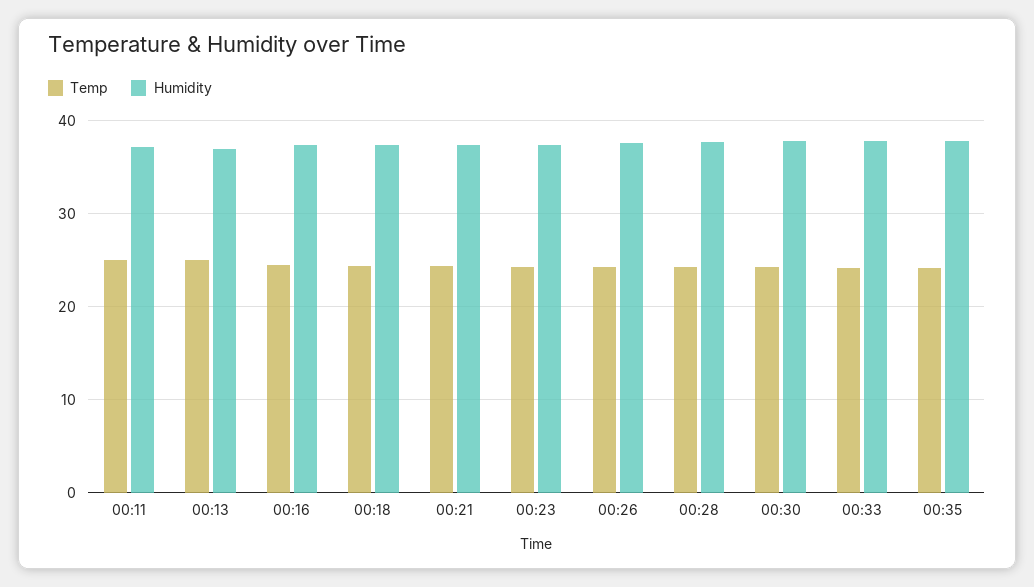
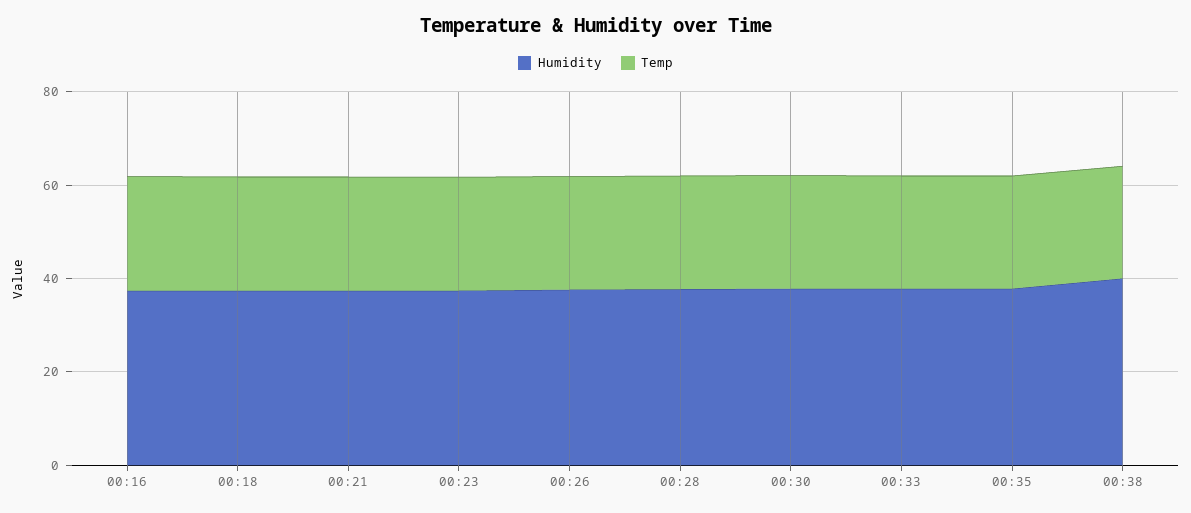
Temp, 00:11: 25 -> none
Humidity, 00:11: 37 -> none
Temp, 00:13: 25 -> none
Humidity, 00:13: 37 -> none
Humidity, 00:38: none -> 40
Temp, 00:38: none -> 25

